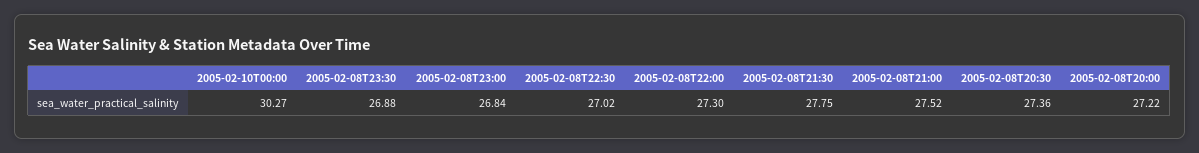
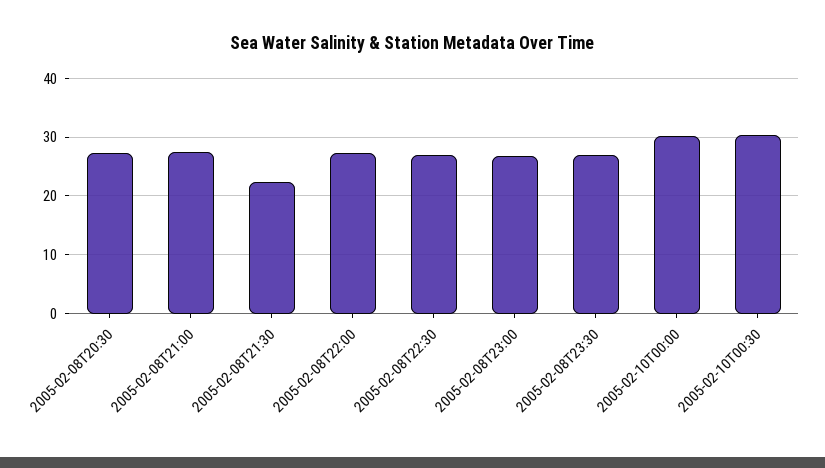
2005-02-08T21:30: 27.75 -> 22
2005-02-08T20:00: 27.22 -> none
2005-02-10T00:30: none -> 30

